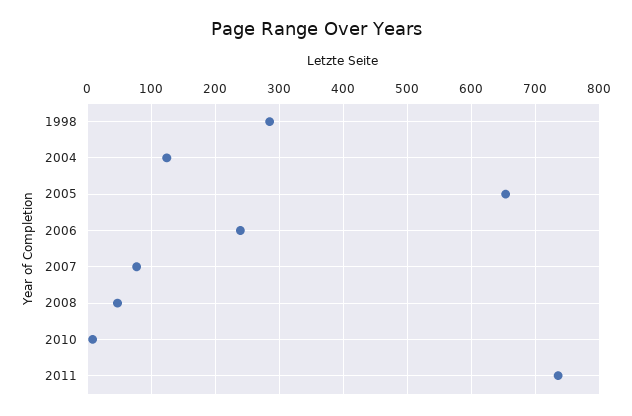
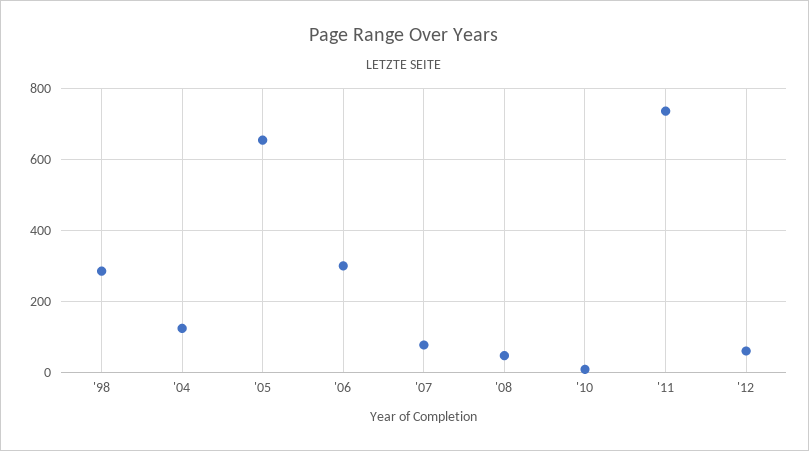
2006: 240 -> 300
'12: none -> 60

